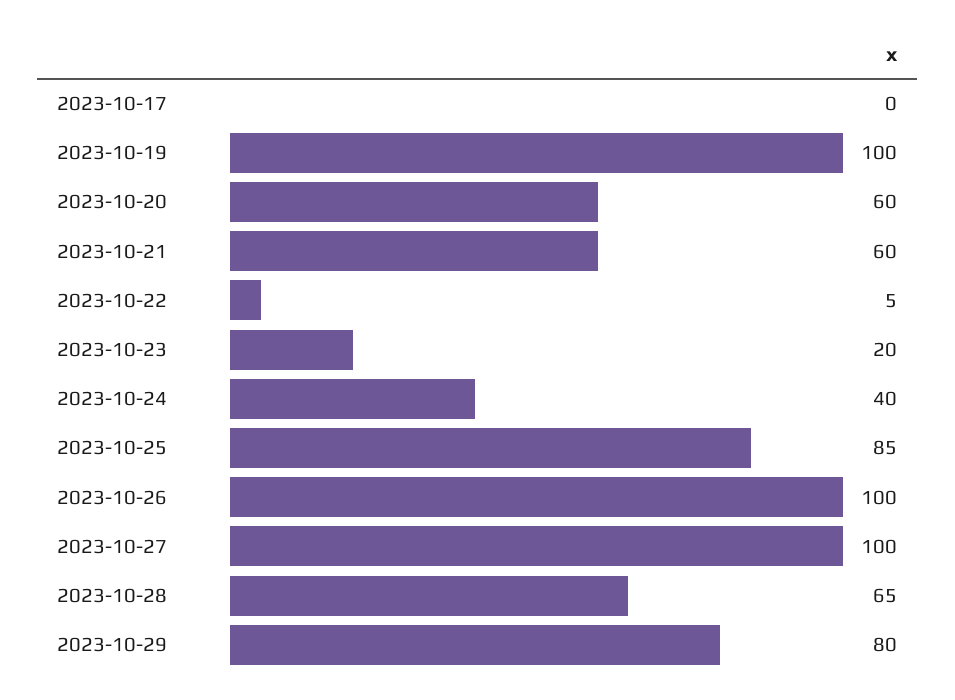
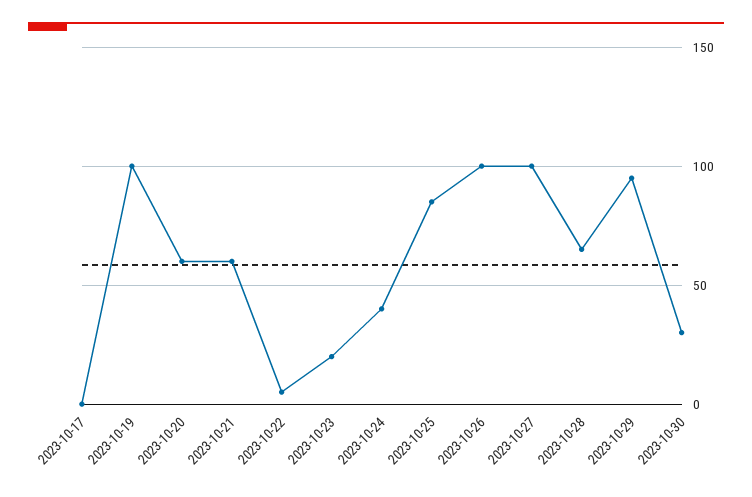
2023-10-29: 80 -> 95
2023-10-30: none -> 30

